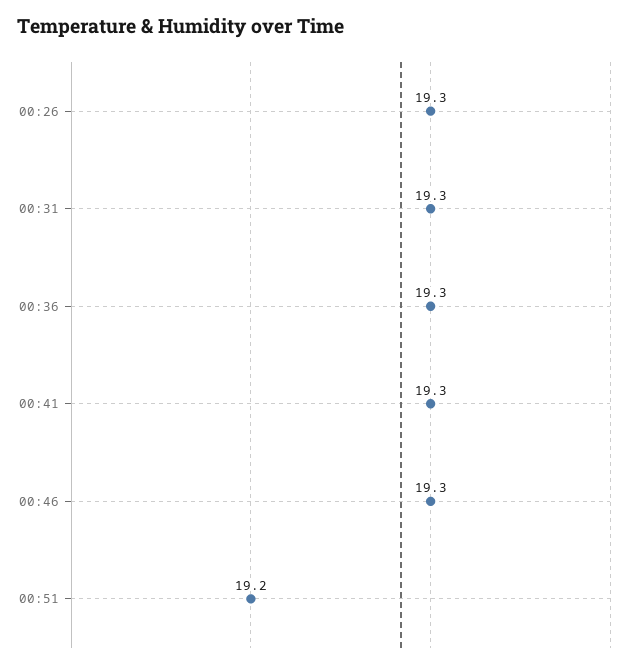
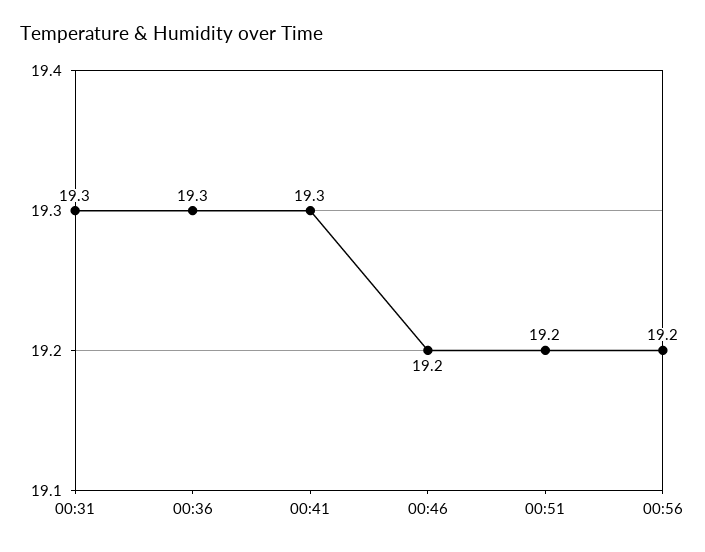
00:26: 19.3 -> none
00:46: 19.3 -> 19.2
00:56: none -> 19.2

